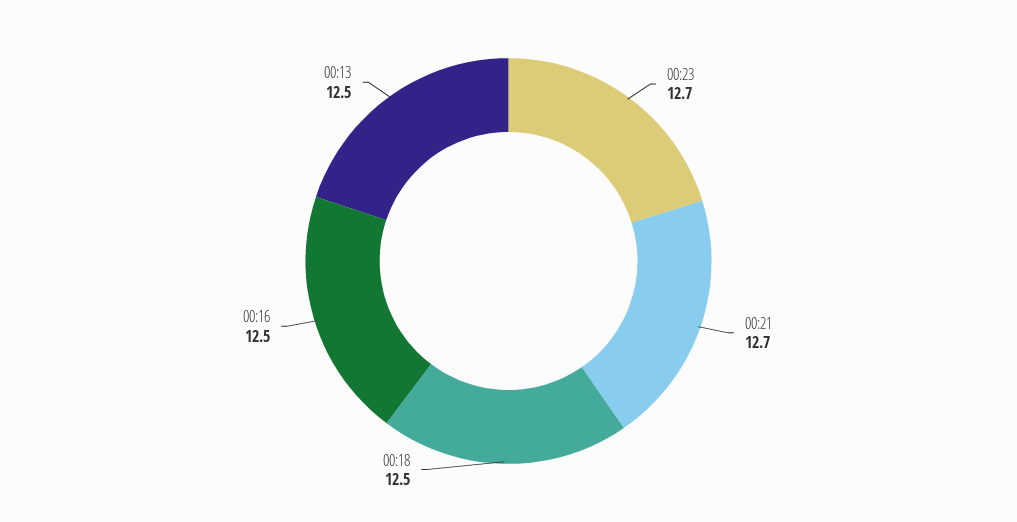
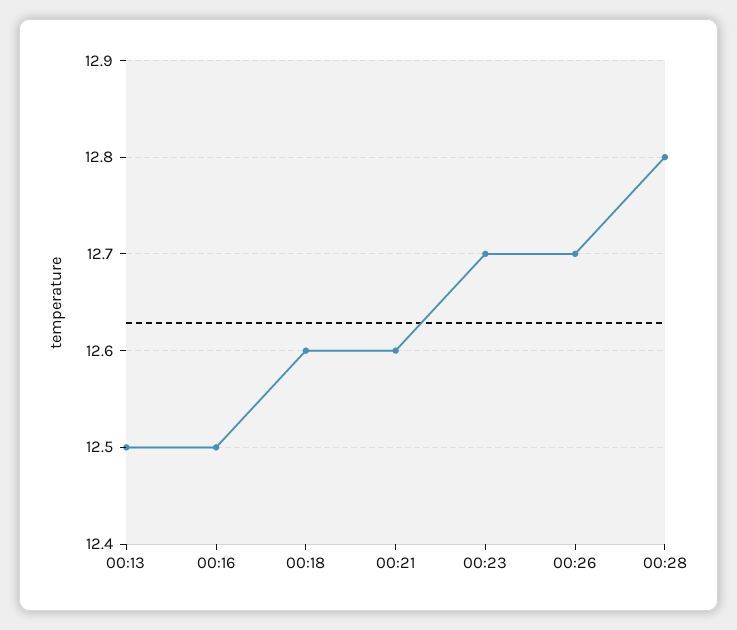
00:21: 12.7 -> 12.6
00:18: 12.5 -> 12.6
00:26: none -> 12.7
00:28: none -> 12.8

